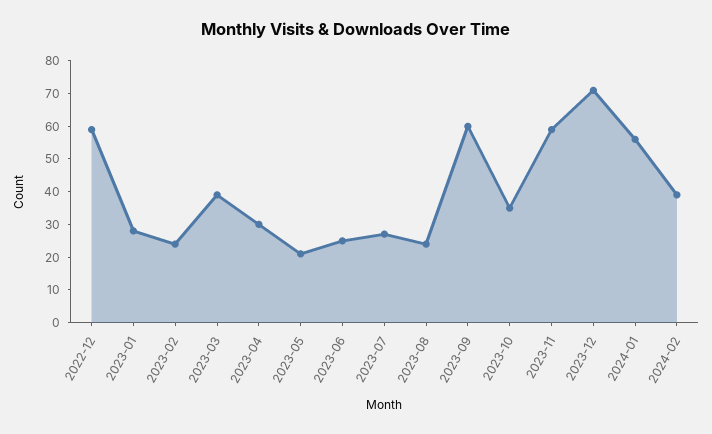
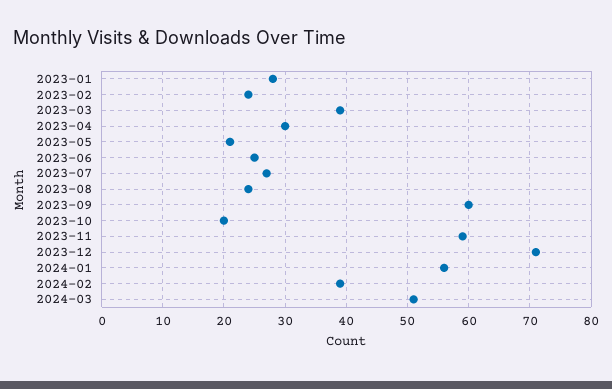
2022-12: 60 -> none
2023-10: 35 -> 20
2024-03: none -> 51

